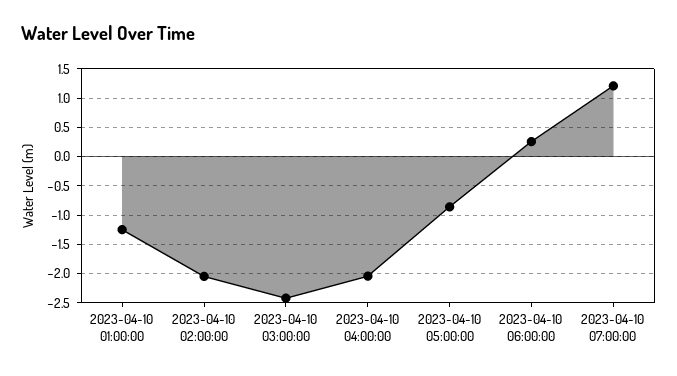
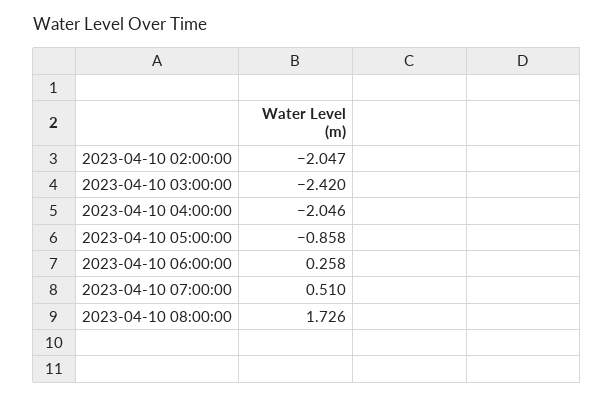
2023-04-10 01:00:00: -1.25 -> none
2023-04-10 07:00:00: 1.25 -> 0.51
2023-04-10 08:00:00: none -> 1.726

